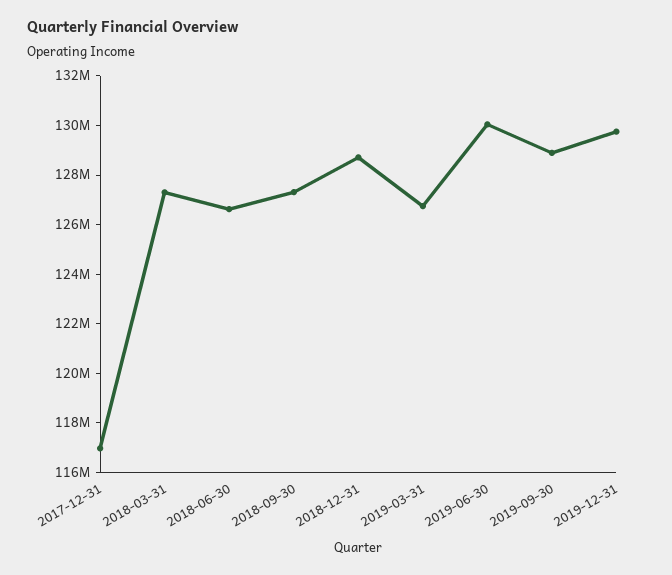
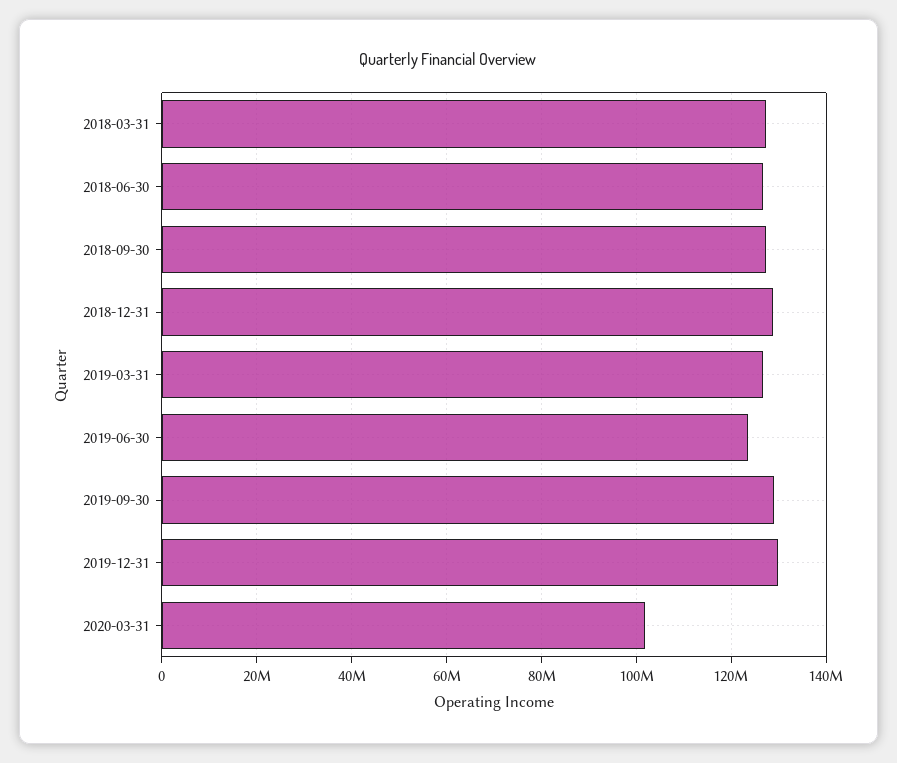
2017-12-31: 117000000 -> none
2019-06-30: 130000000 -> 124000000
2020-03-31: none -> 102000000

